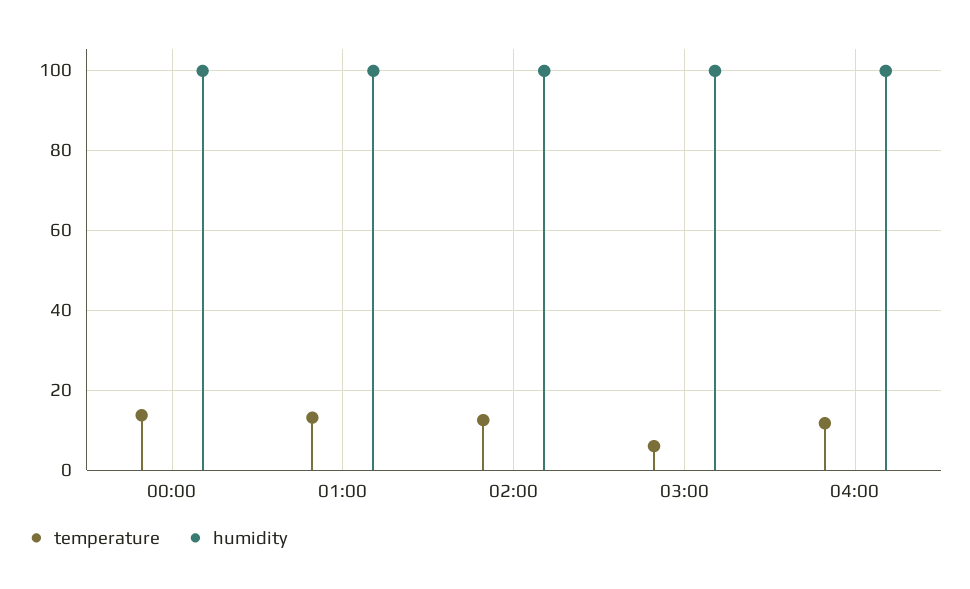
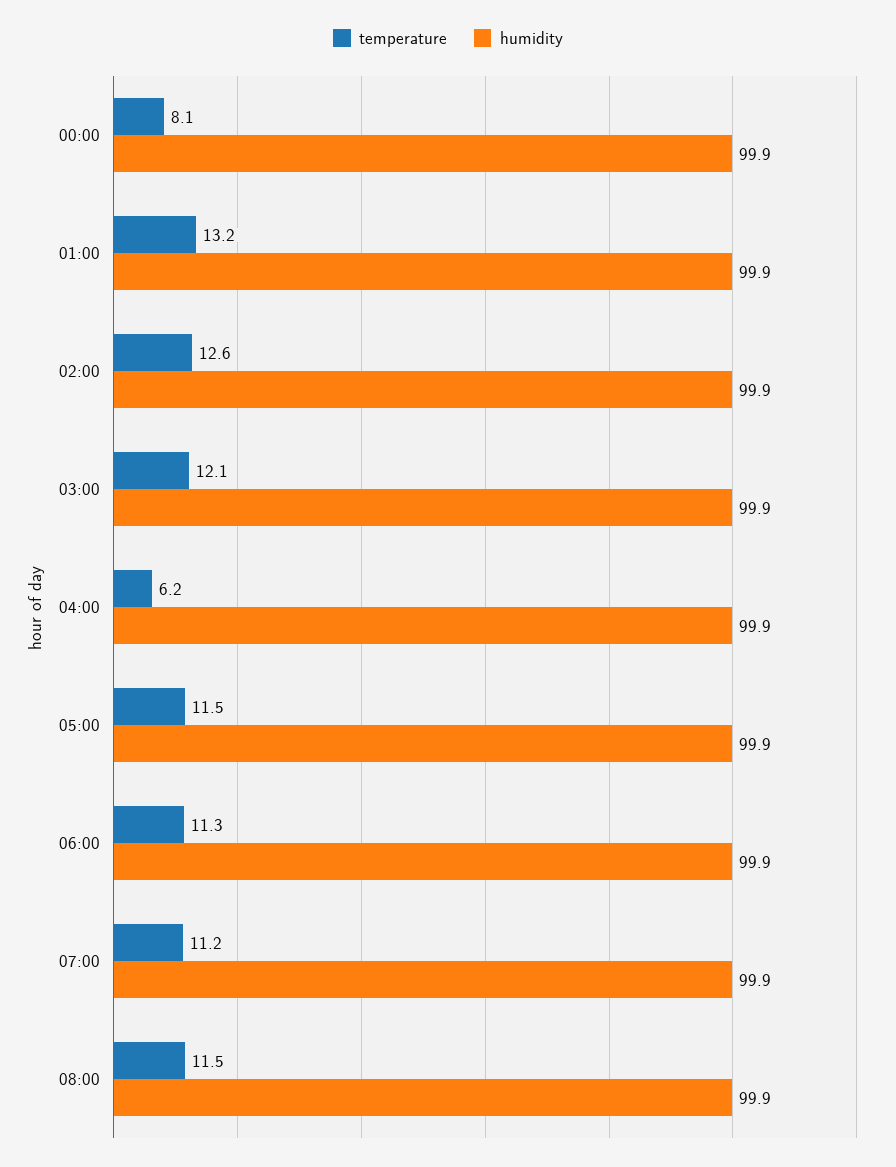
temperature, 00:00: 14 -> 8.1
temperature, 03:00: 6 -> 12.1
temperature, 04:00: 12 -> 6.2
temperature, 05:00: none -> 11.5
humidity, 05:00: none -> 99.9
temperature, 06:00: none -> 11.3
humidity, 06:00: none -> 99.9
temperature, 07:00: none -> 11.2
humidity, 07:00: none -> 99.9
temperature, 08:00: none -> 11.5
humidity, 08:00: none -> 99.9

